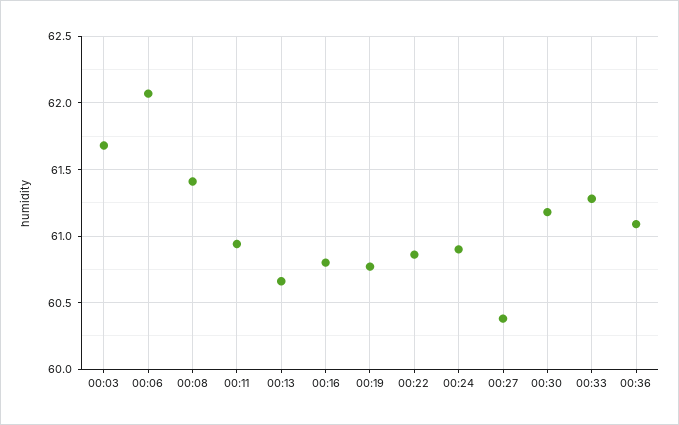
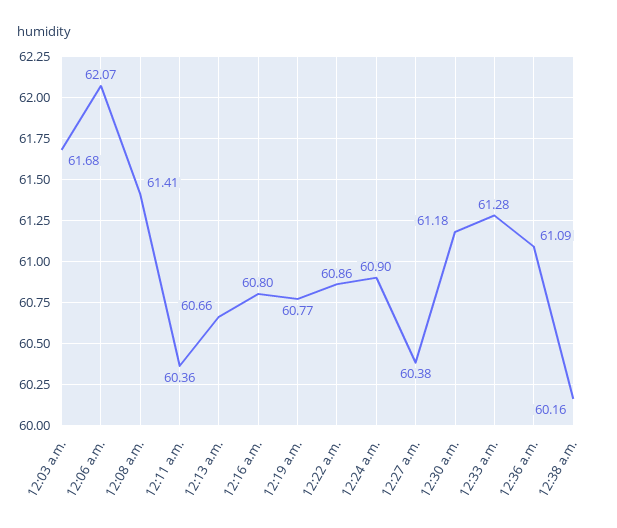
00:11: 60.95 -> 60.36
12:38 a.m.: none -> 60.16

